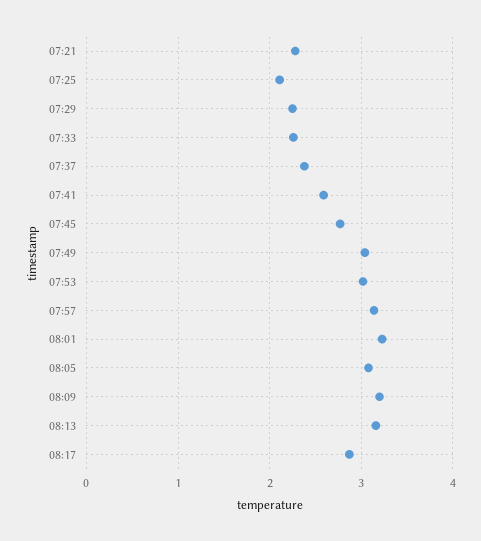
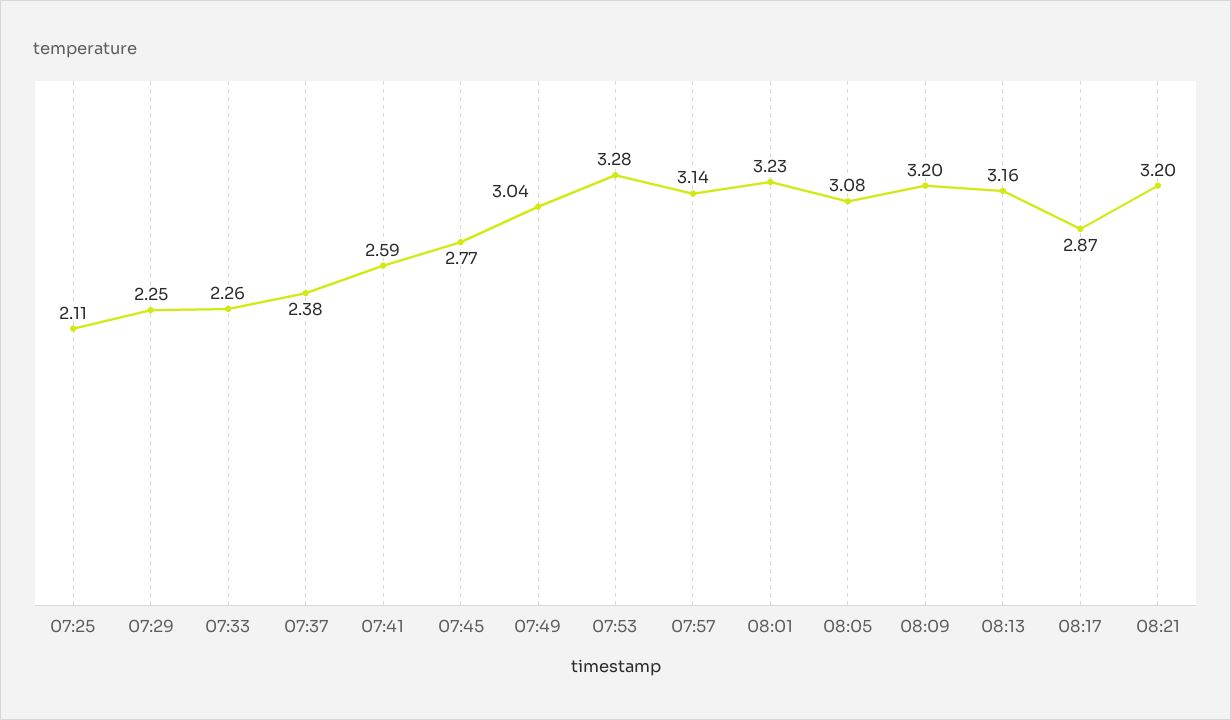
07:21: 2.3 -> none
07:53: 3 -> 3.28
08:21: none -> 3.2

